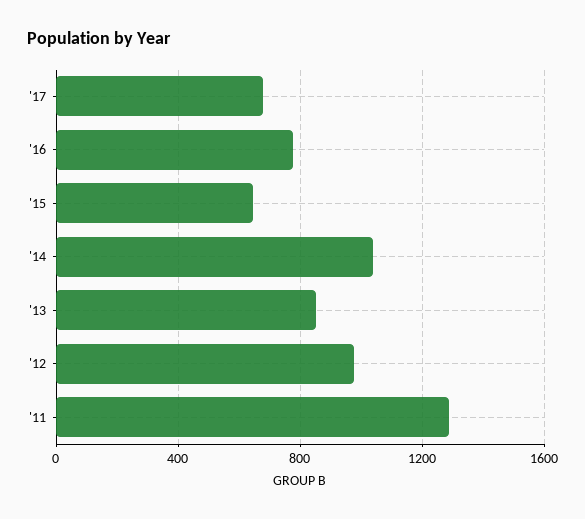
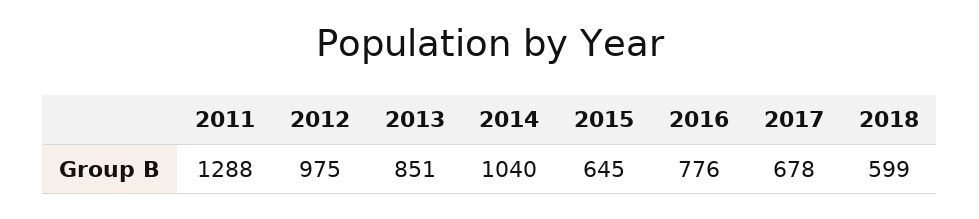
2018: none -> 599

